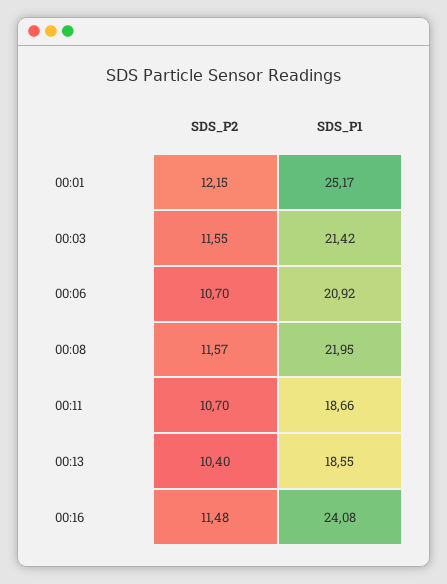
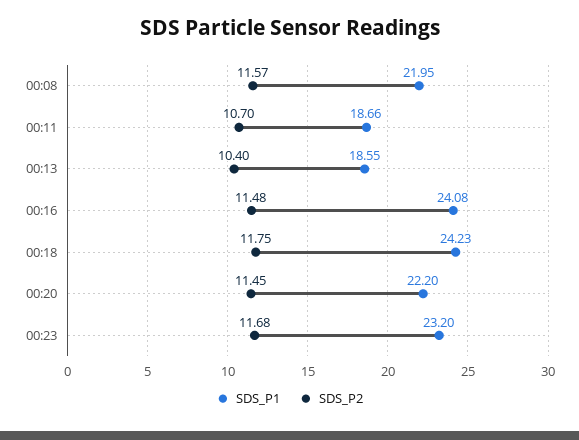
SDS_P2, 00:01: 12.15 -> none
SDS_P1, 00:01: 25.17 -> none
SDS_P2, 00:03: 11.55 -> none
SDS_P1, 00:03: 21.42 -> none
SDS_P2, 00:06: 10.7 -> none
SDS_P1, 00:06: 20.92 -> none
SDS_P1, 00:18: none -> 24.23
SDS_P2, 00:18: none -> 11.75
SDS_P1, 00:20: none -> 22.2
SDS_P2, 00:20: none -> 11.45
SDS_P1, 00:23: none -> 23.2
SDS_P2, 00:23: none -> 11.68

